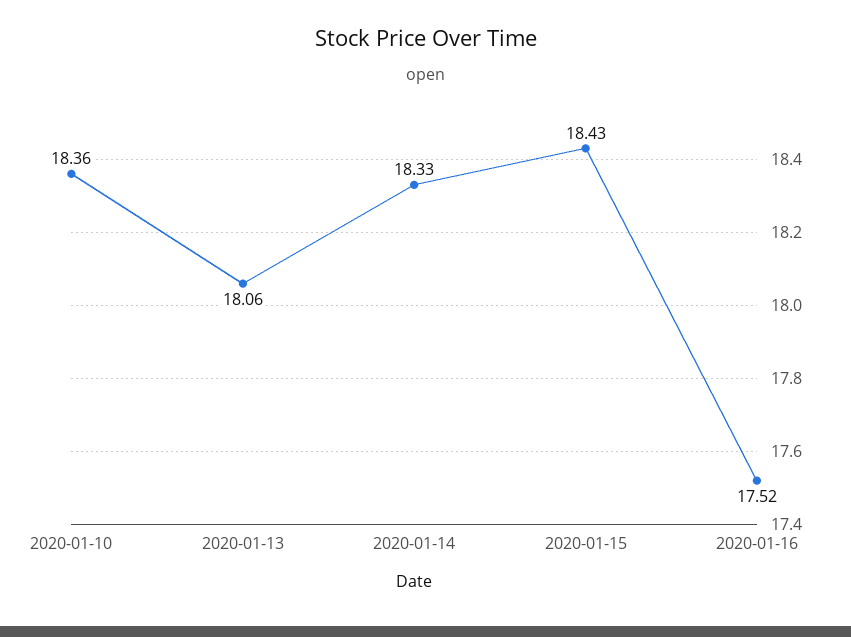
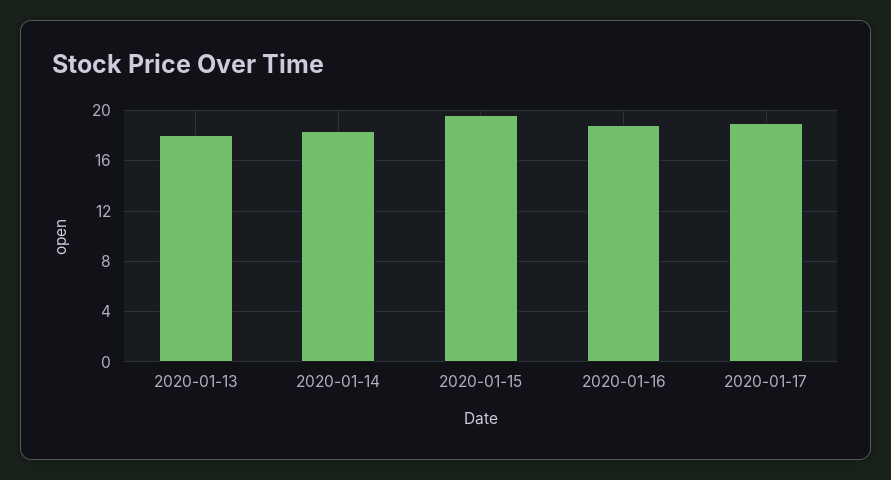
2020-01-10: 18.36 -> none
2020-01-15: 18.43 -> 19.5
2020-01-16: 17.52 -> 19
2020-01-17: none -> 19

